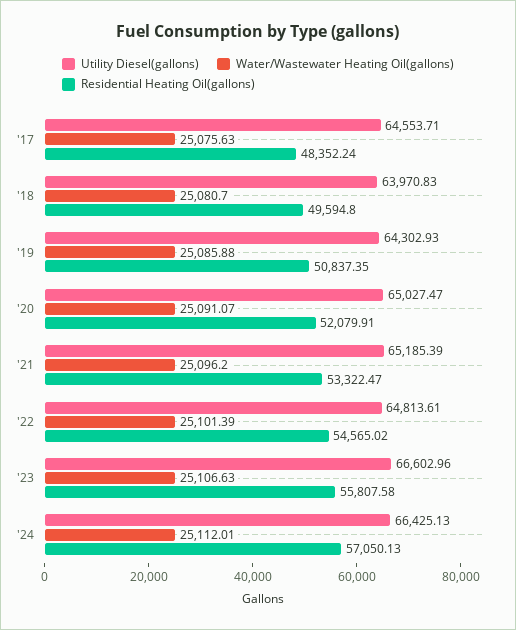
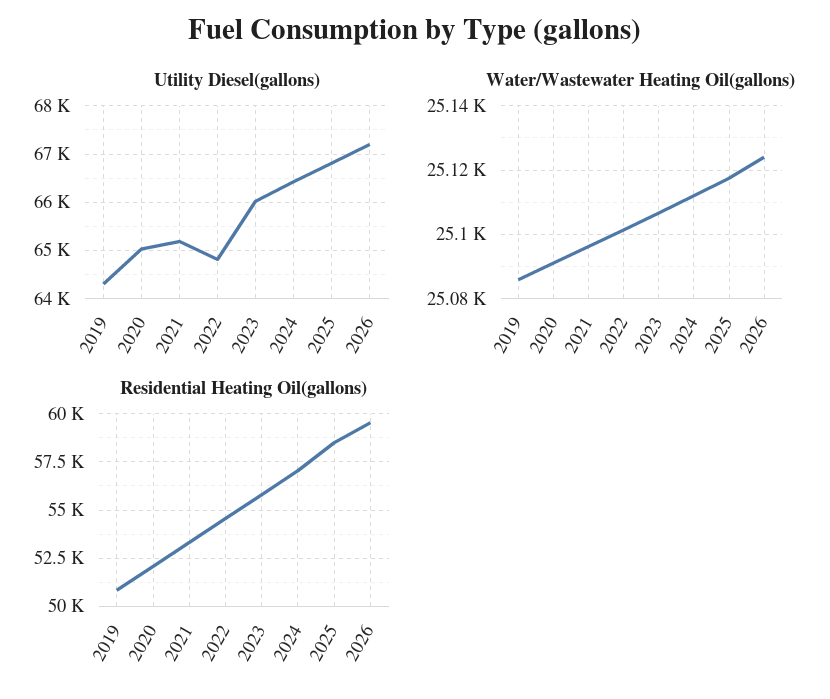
Utility Diesel(gallons), '17: 64553.71 -> none
Water/Wastewater Heating Oil(gallons), '17: 25075.63 -> none
Residential Heating Oil(gallons), '17: 48352.24 -> none
Utility Diesel(gallons), '18: 63970.83 -> none
Water/Wastewater Heating Oil(gallons), '18: 25080.7 -> none
Residential Heating Oil(gallons), '18: 49594.8 -> none
Utility Diesel(gallons), '23: 66602.96 -> 66000
Utility Diesel(gallons), 2025: none -> 66800
Utility Diesel(gallons), 2026: none -> 67200
Water/Wastewater Heating Oil(gallons), 2025: none -> 25118
Water/Wastewater Heating Oil(gallons), 2026: none -> 25124
Residential Heating Oil(gallons), 2025: none -> 58500
Residential Heating Oil(gallons), 2026: none -> 59500

